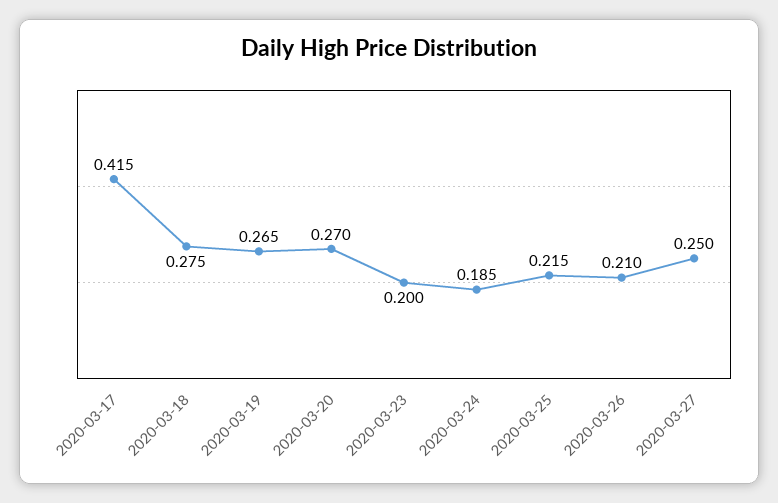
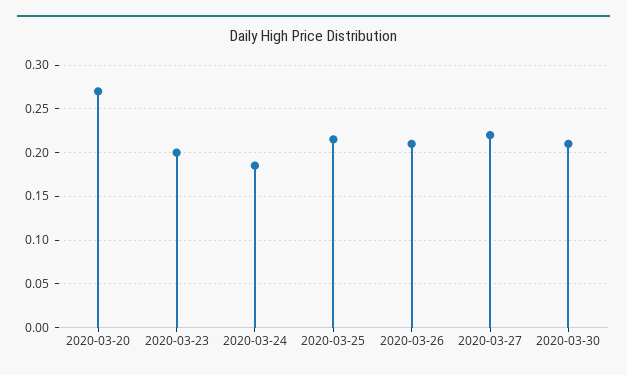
2020-03-17: 0.415 -> none
2020-03-18: 0.275 -> none
2020-03-19: 0.265 -> none
2020-03-27: 0.25 -> 0.22
2020-03-30: none -> 0.21

